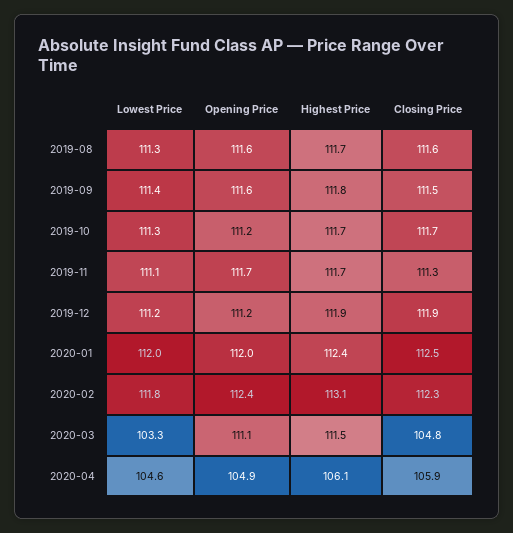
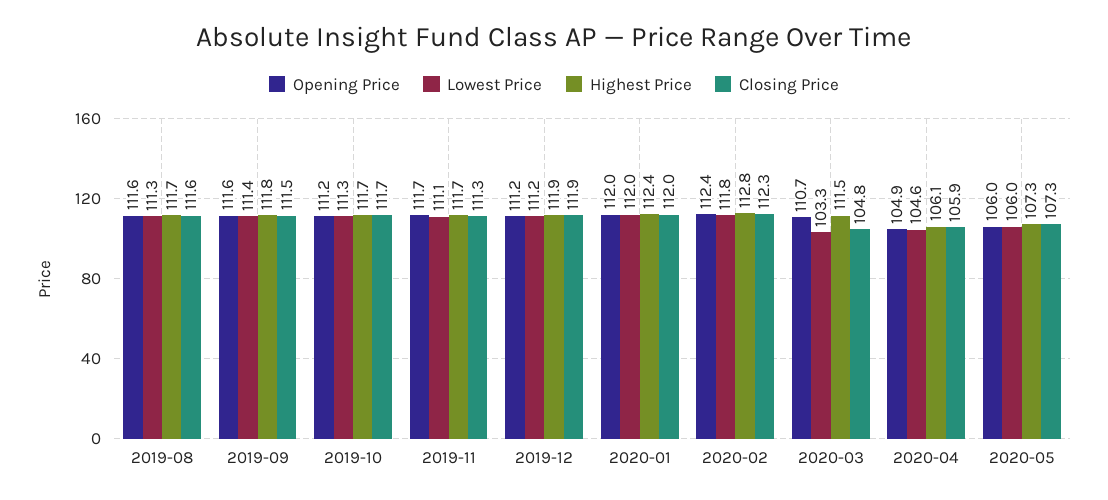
Closing Price, 2020-01: 112.5 -> 112
Highest Price, 2020-02: 113.1 -> 112.8
Opening Price, 2020-03: 111.1 -> 110.7
Opening Price, 2020-05: none -> 106
Lowest Price, 2020-05: none -> 106
Highest Price, 2020-05: none -> 107.3
Closing Price, 2020-05: none -> 107.3

